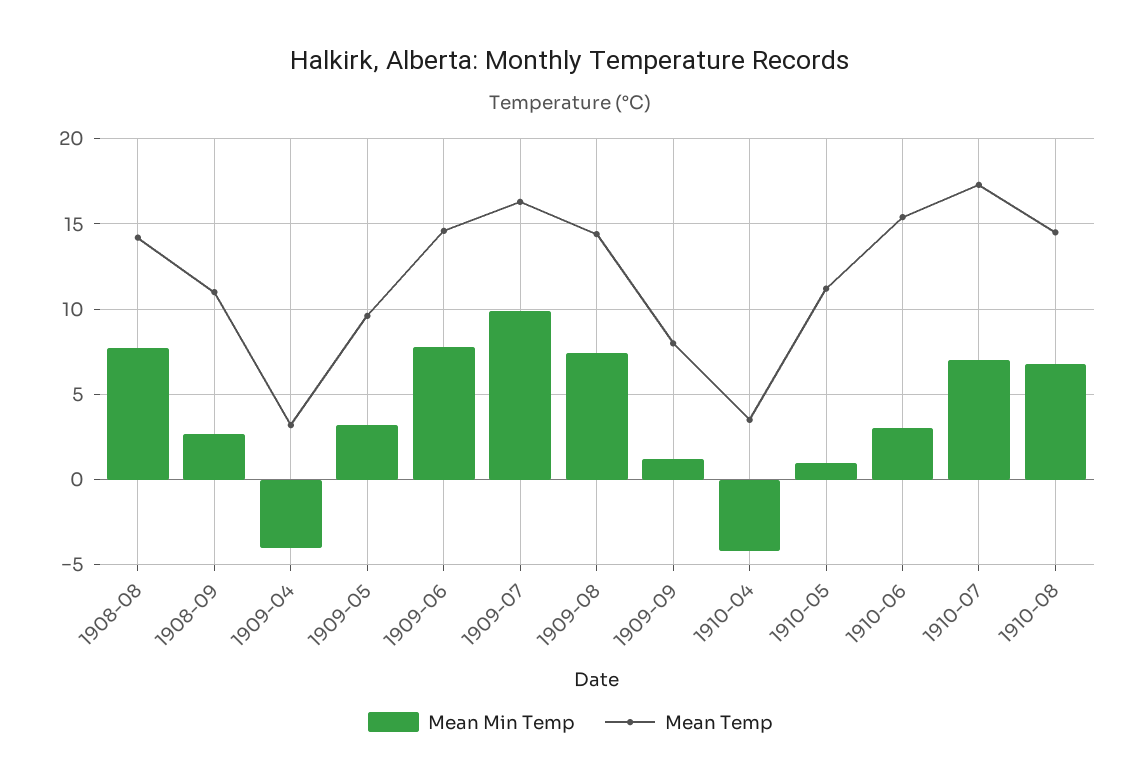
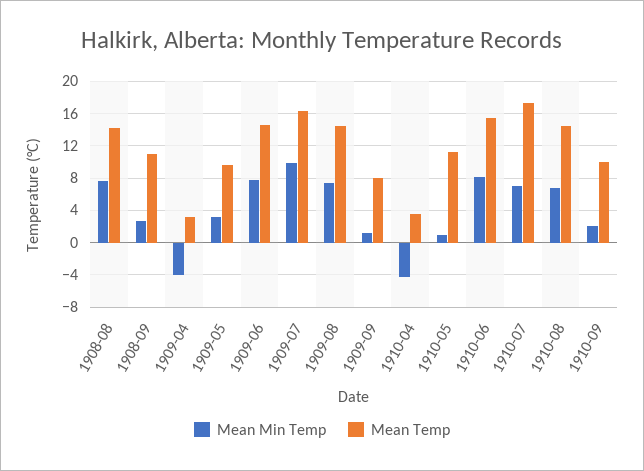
Mean Min Temp, 1910-06: 3 -> 8
Mean Min Temp, 1910-09: none -> 2
Mean Temp, 1910-09: none -> 10

